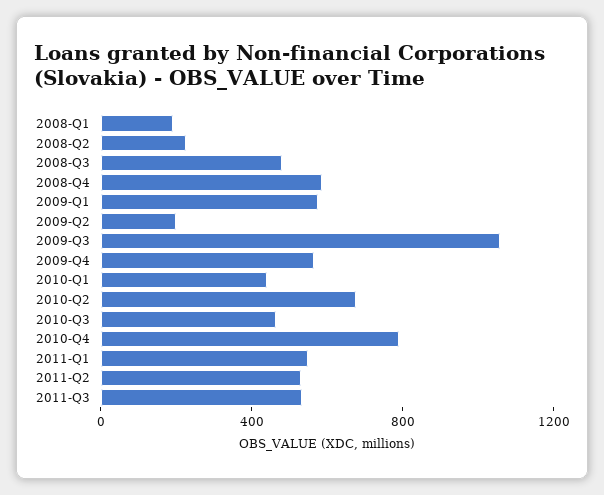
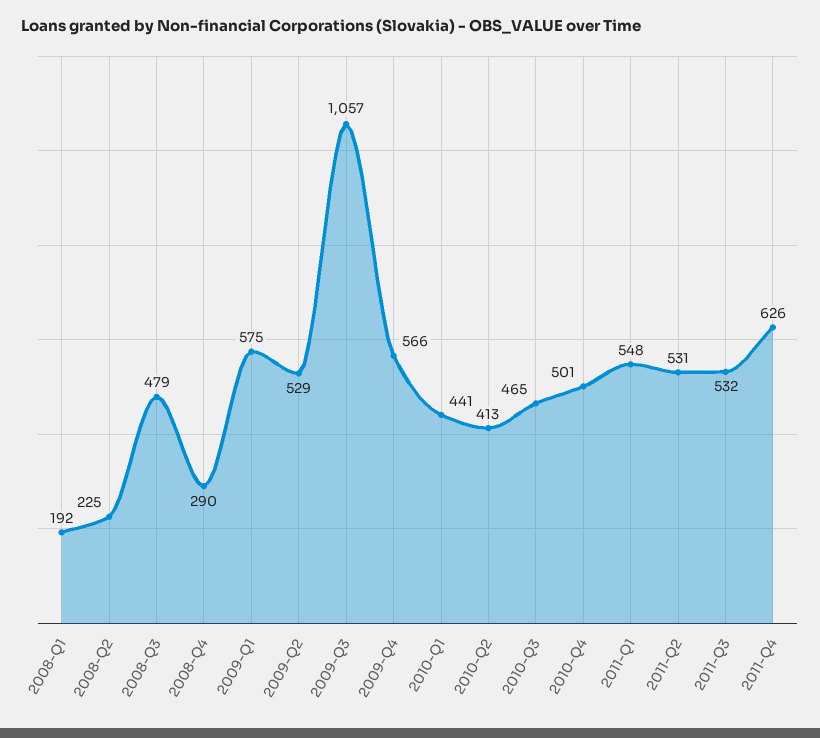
2008-Q4: 600 -> 290
2009-Q2: 200 -> 529
2010-Q2: 700 -> 413
2010-Q4: 800 -> 501
2011-Q4: none -> 626

